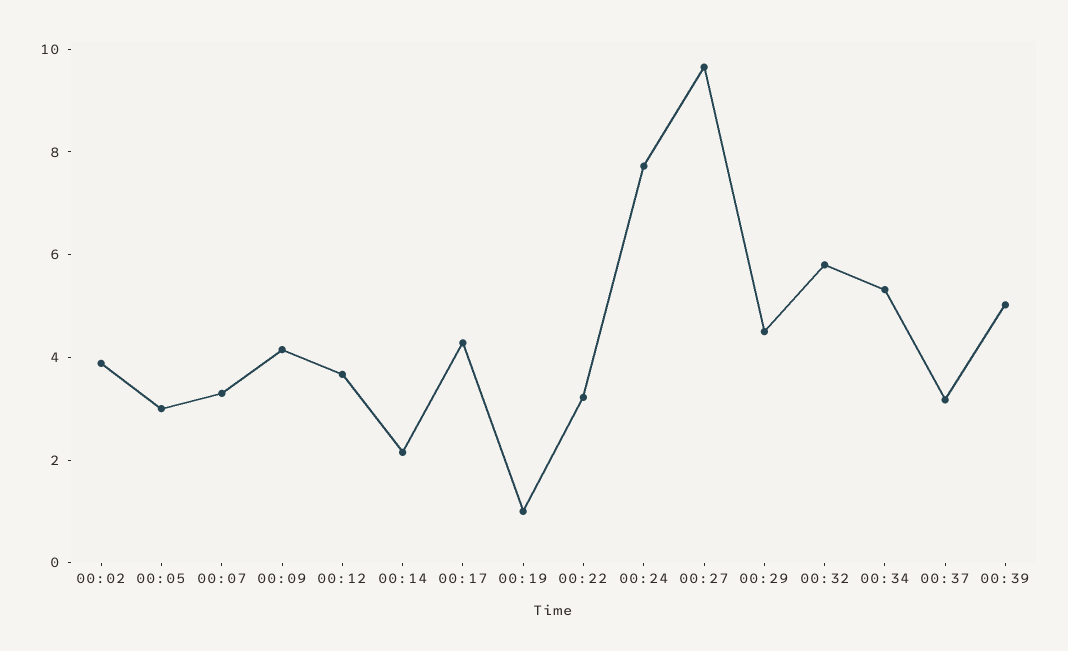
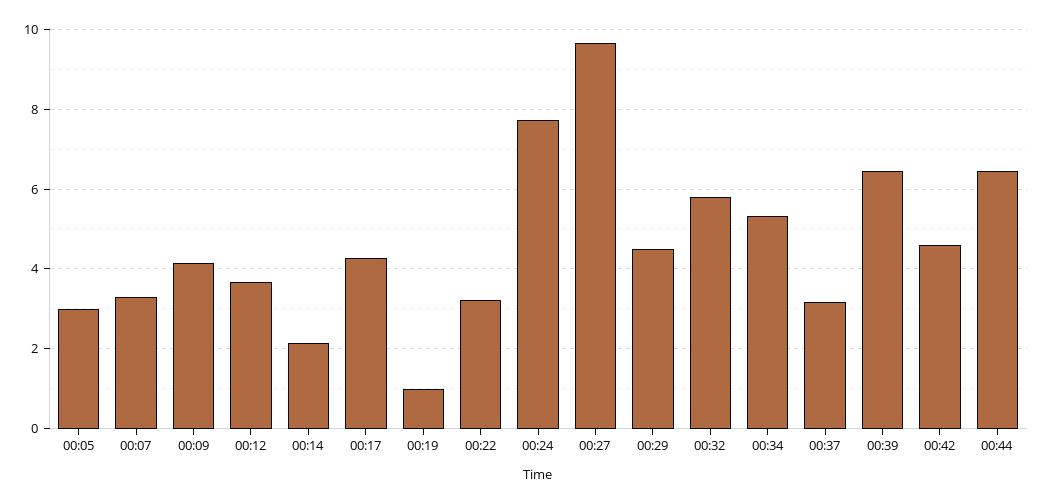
00:02: 4 -> none
00:39: 5 -> 6.4
00:42: none -> 4.6
00:44: none -> 6.4

